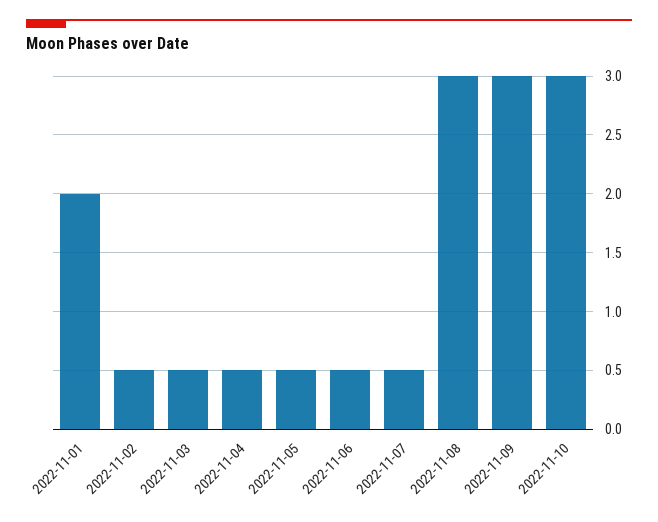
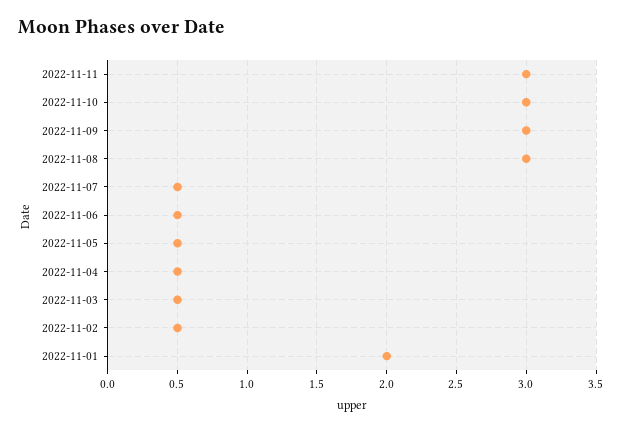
2022-11-11: none -> 3

